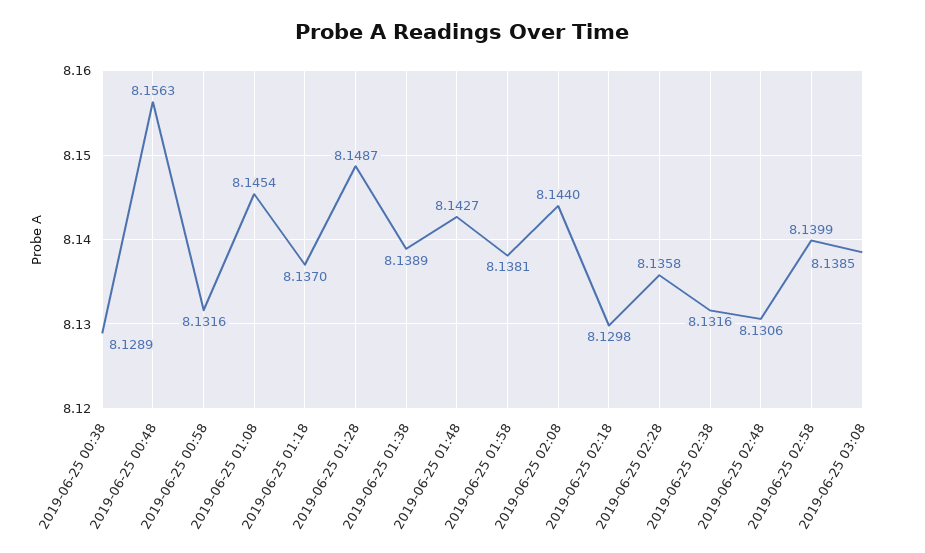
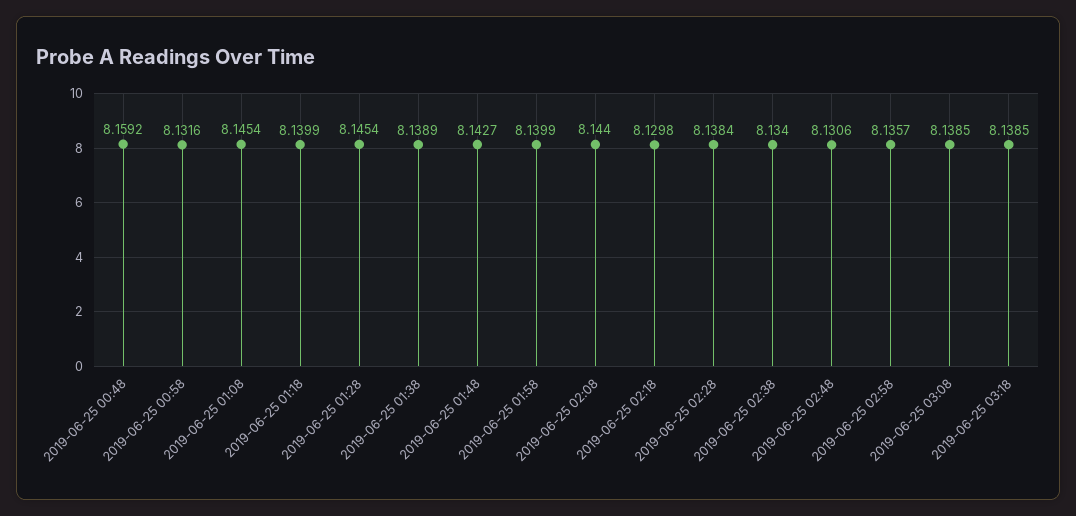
2019-06-25 00:38: 8.1289 -> none
2019-06-25 00:48: 8.1563 -> 8.1592
2019-06-25 01:18: 8.137 -> 8.1399
2019-06-25 01:28: 8.1487 -> 8.1454
2019-06-25 01:58: 8.1381 -> 8.1399
2019-06-25 02:28: 8.1358 -> 8.1384
2019-06-25 02:38: 8.1316 -> 8.134
2019-06-25 02:58: 8.1399 -> 8.1357
2019-06-25 03:18: none -> 8.1385

